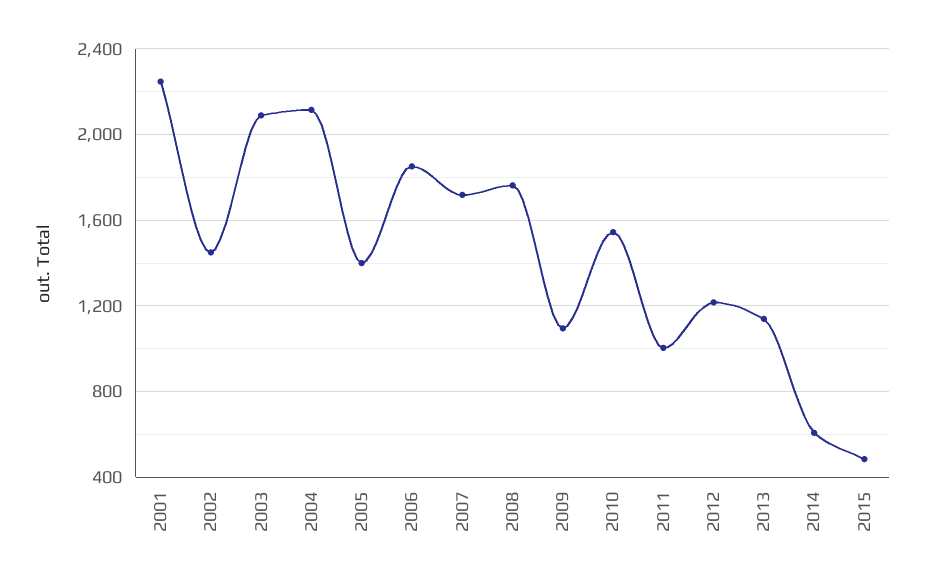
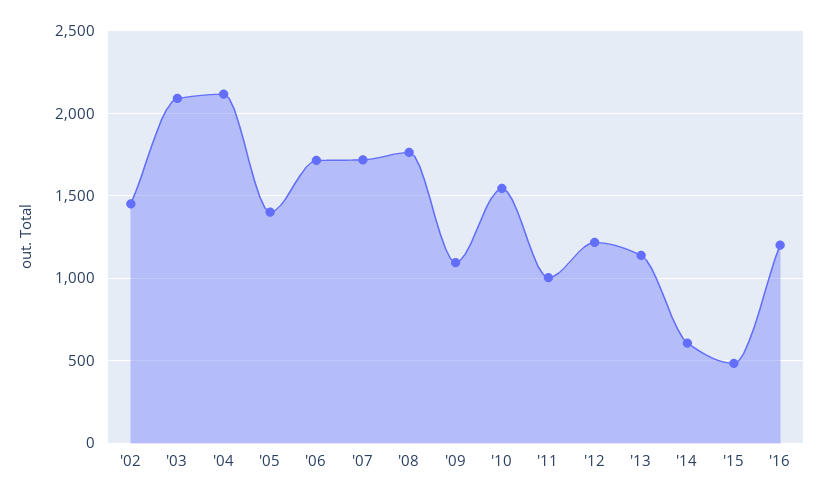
2001: 2250 -> none
2006: 1850 -> 1700
'16: none -> 1200

